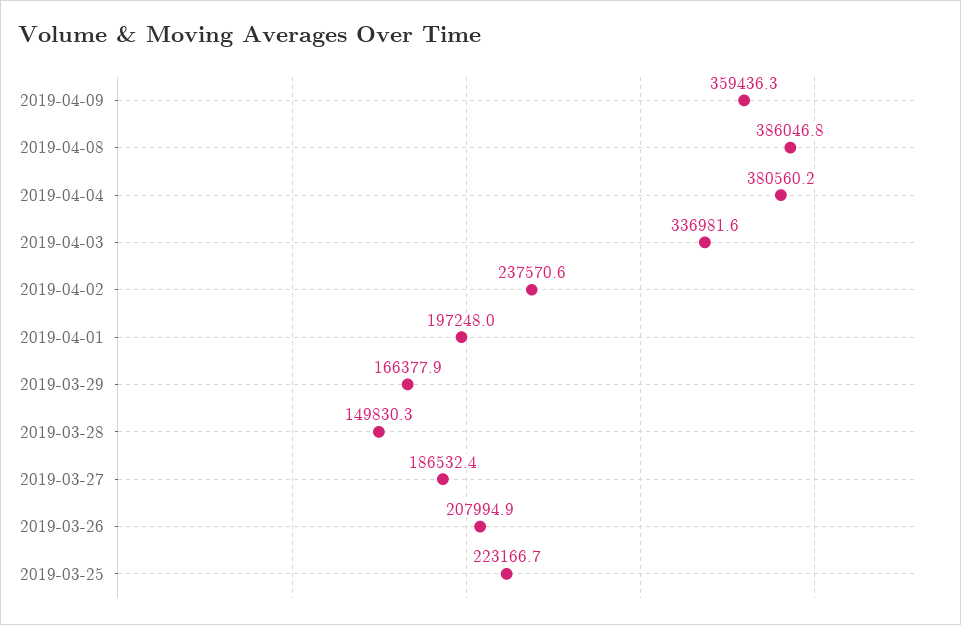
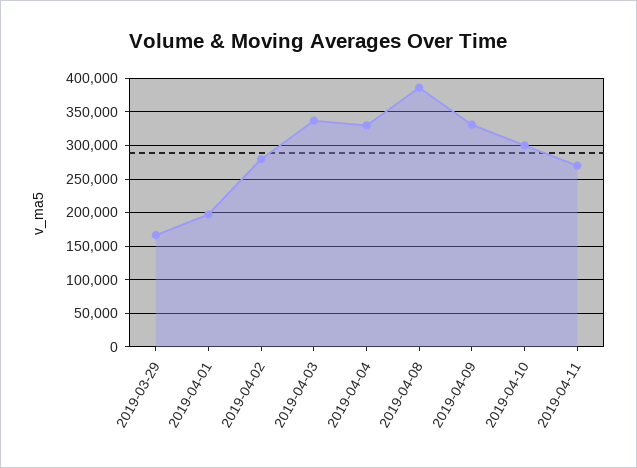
2019-04-09: 359436.3 -> 330000
2019-04-04: 380560.2 -> 330000
2019-04-02: 237570.6 -> 280000
2019-03-28: 149830.3 -> none
2019-03-27: 186532.4 -> none
2019-03-26: 207994.9 -> none
2019-03-25: 223166.7 -> none
2019-04-10: none -> 300000
2019-04-11: none -> 270000

